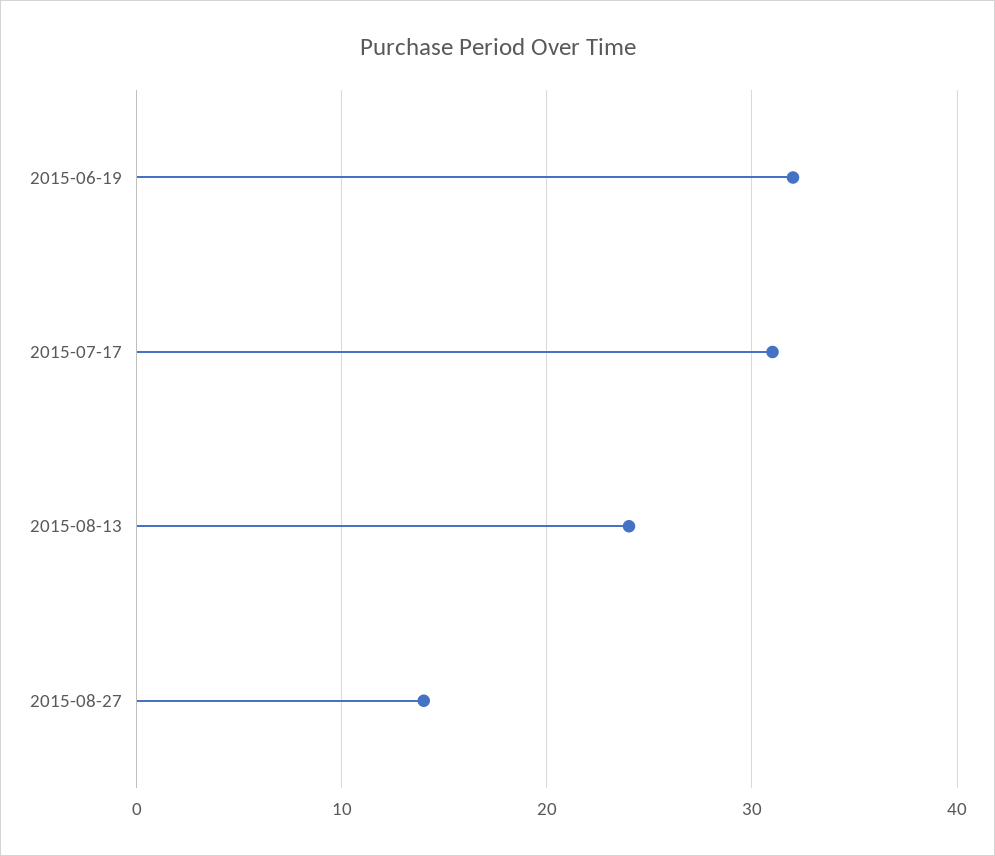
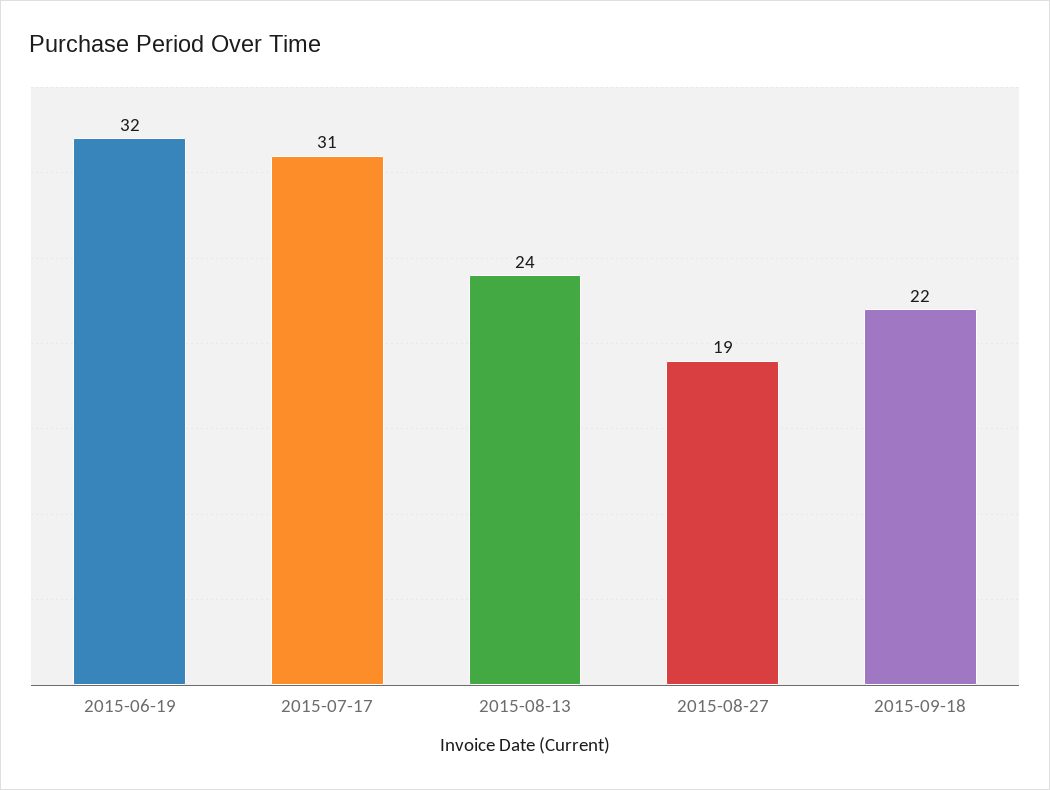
2015-08-27: 14 -> 19
2015-09-18: none -> 22

